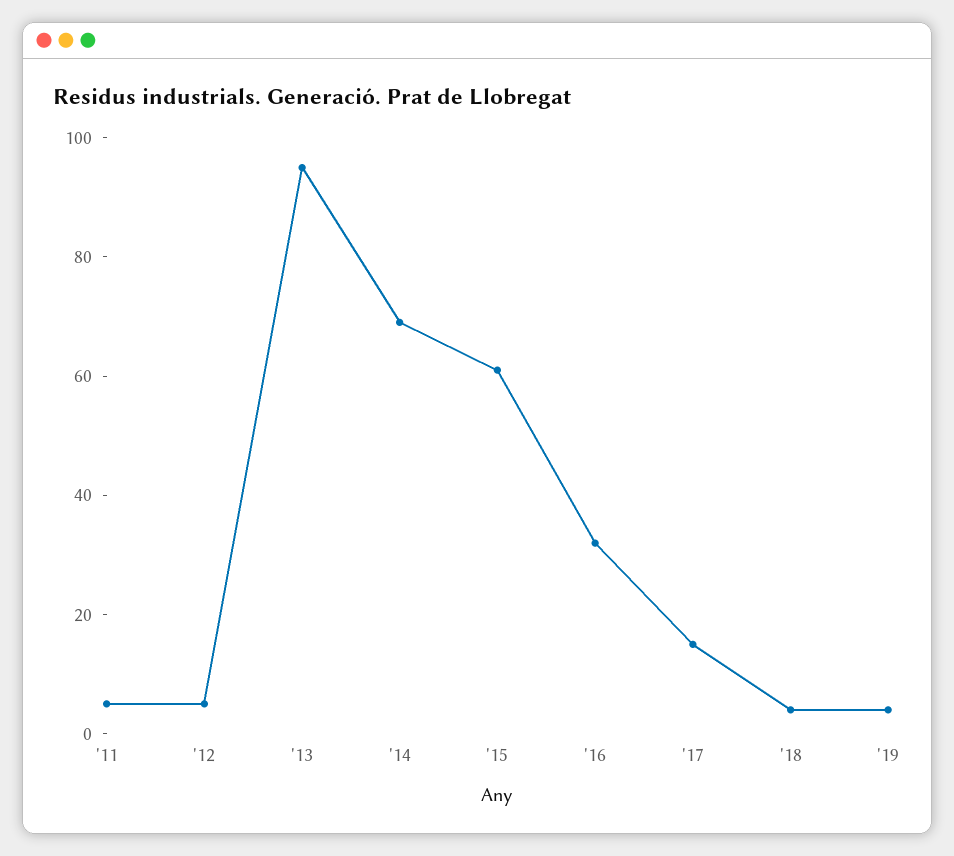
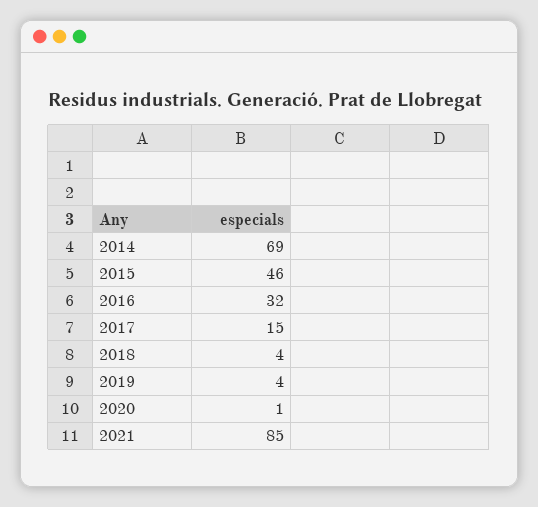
'11: 5 -> none
'12: 5 -> none
'13: 95 -> none
'15: 60 -> 46
2020: none -> 1
2021: none -> 85

